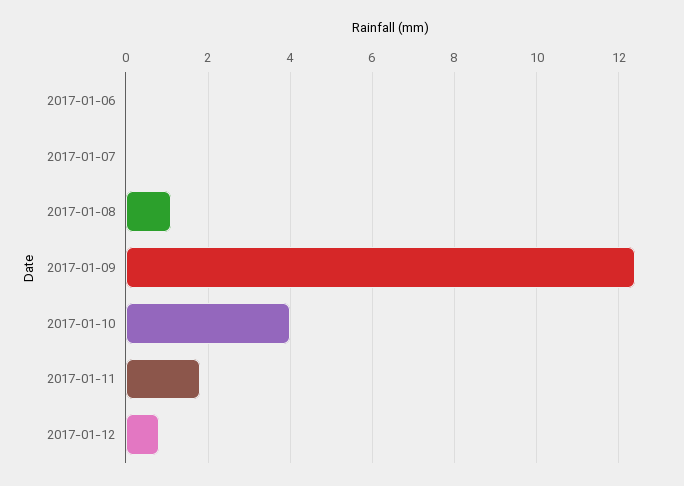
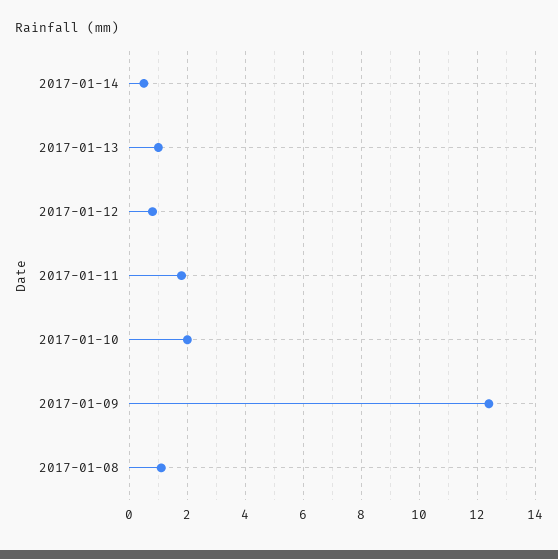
2017-01-06: 0 -> none
2017-01-07: 0 -> none
2017-01-10: 4 -> 2
2017-01-14: none -> 0.5
2017-01-13: none -> 1

